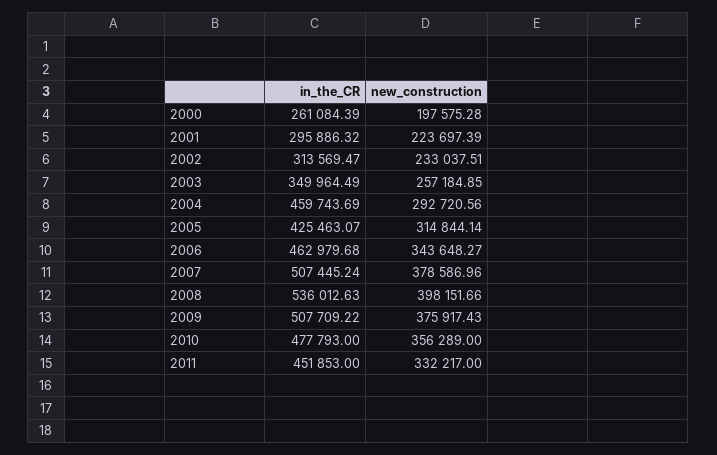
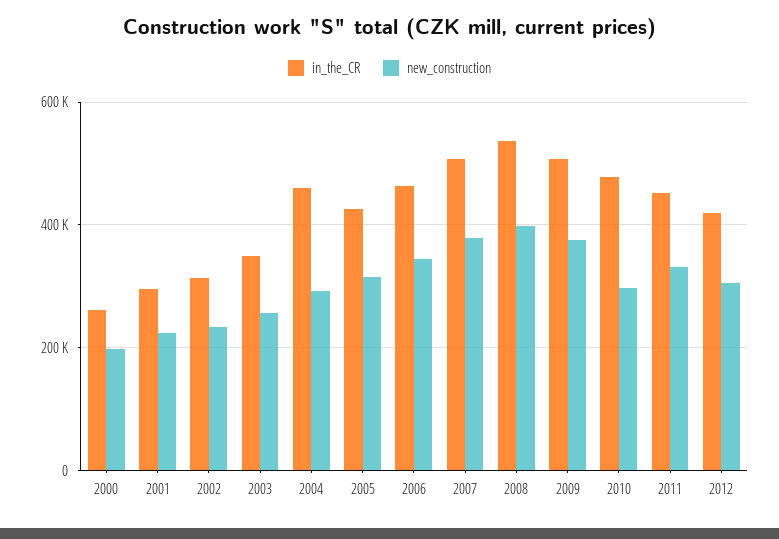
new_construction, 2010: 356289 -> 300000
in_the_CR, 2012: none -> 420000
new_construction, 2012: none -> 300000

